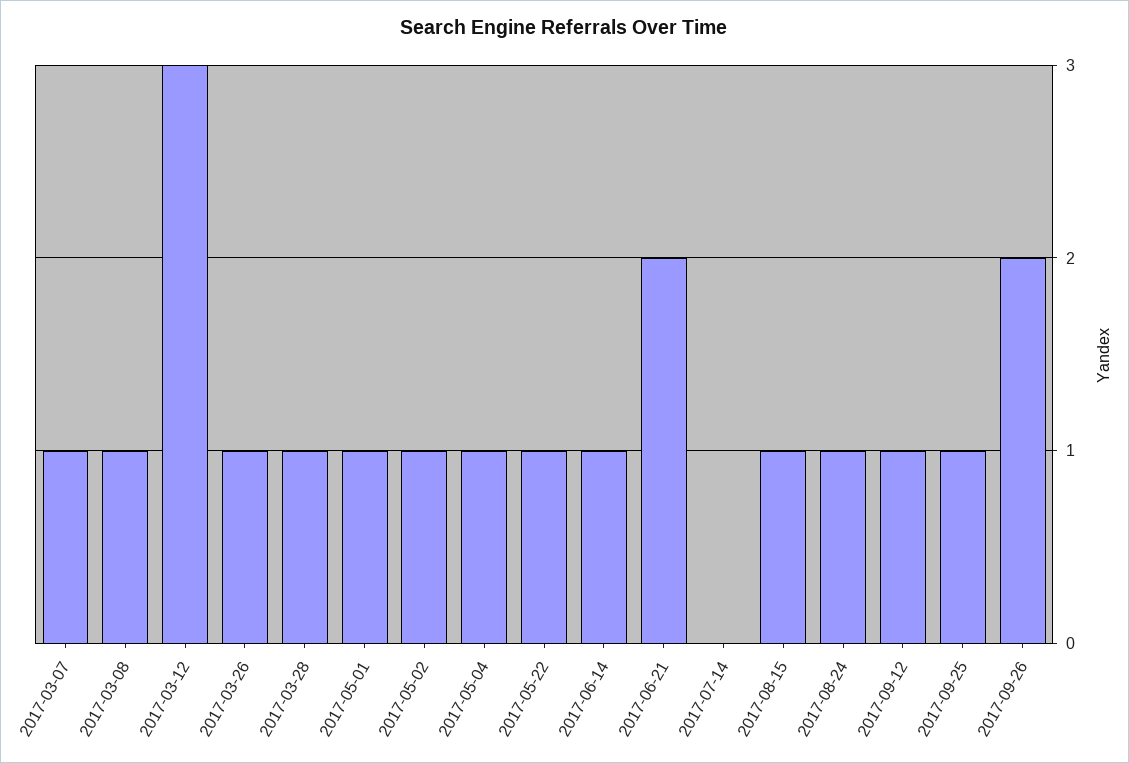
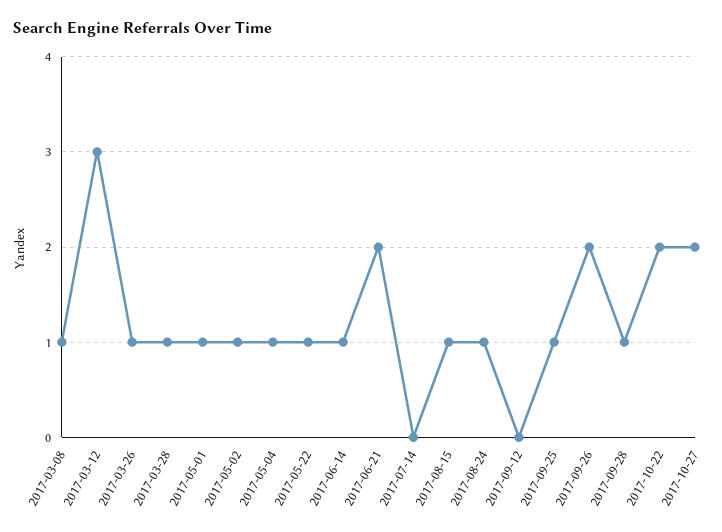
2017-03-07: 1 -> none
2017-09-12: 1 -> 0
2017-09-28: none -> 1
2017-10-22: none -> 2
2017-10-27: none -> 2

